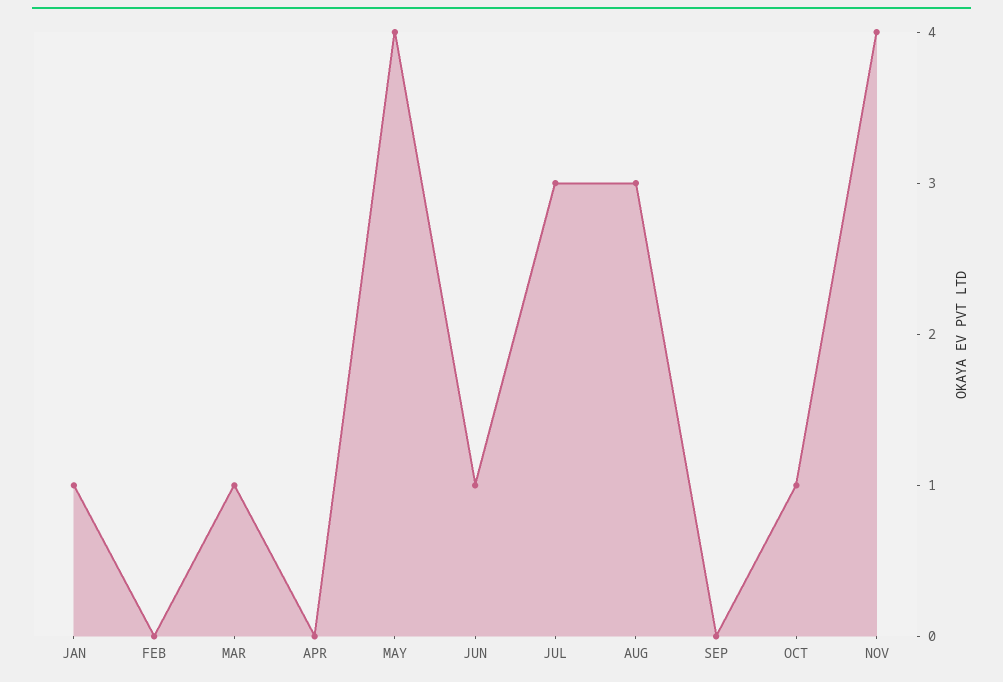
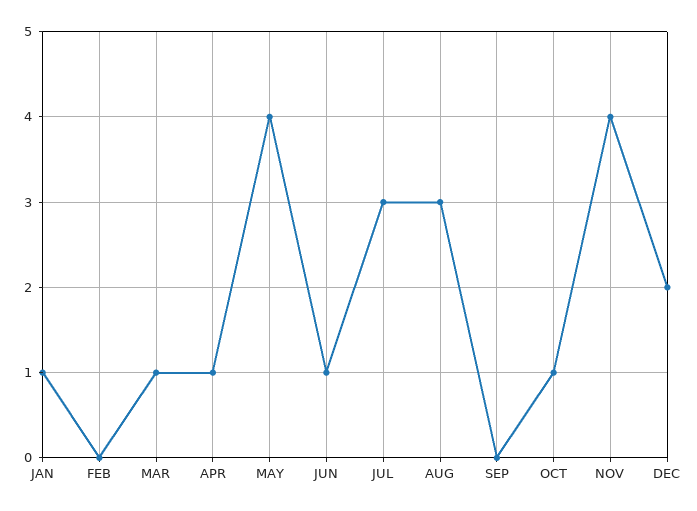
APR: 0 -> 1
DEC: none -> 2

